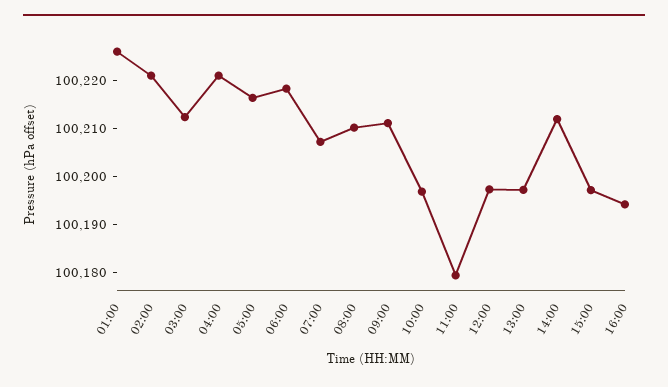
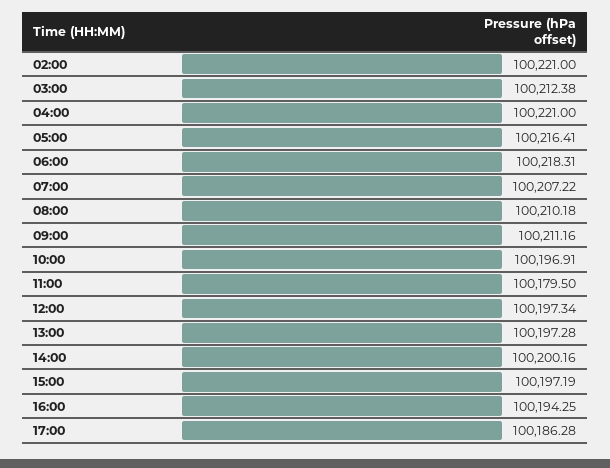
01:00: 100226 -> none
14:00: 100212 -> 100200.16
17:00: none -> 100186.28

